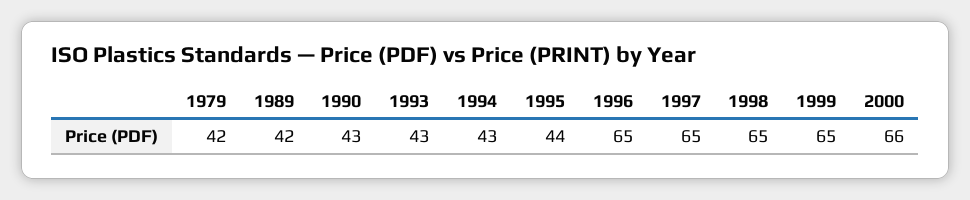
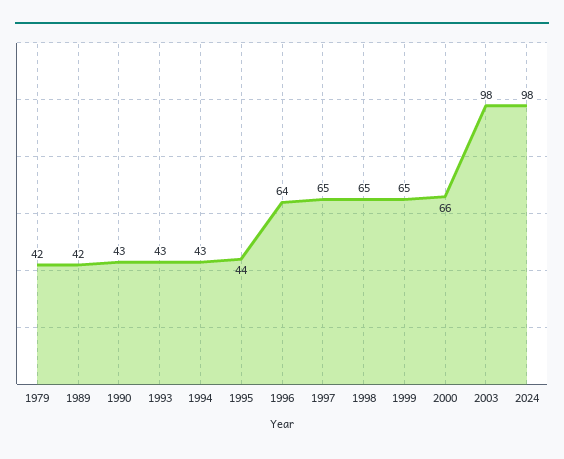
1996: 65 -> 64
2003: none -> 98
2024: none -> 98

